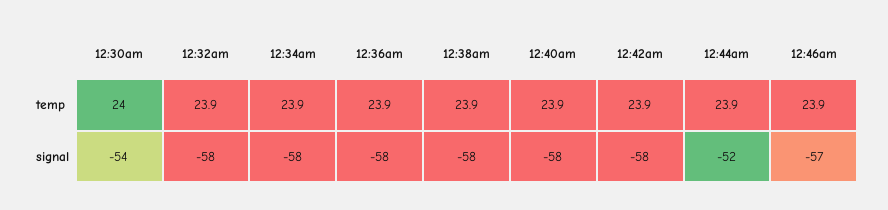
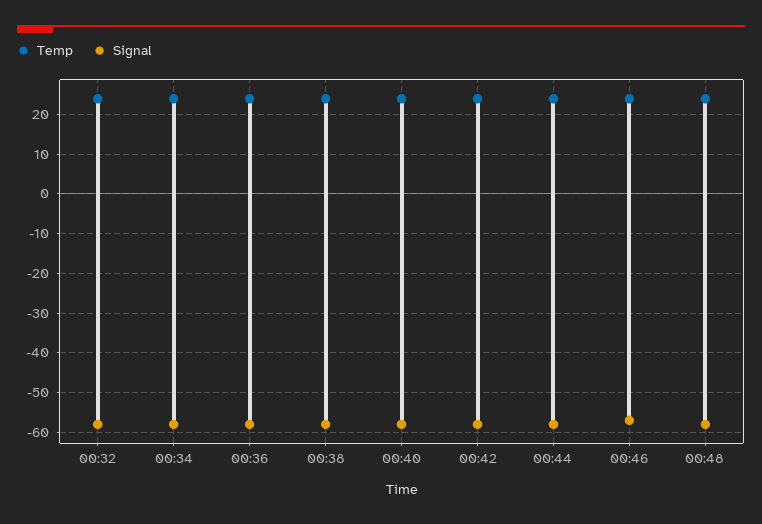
temp, 12:30am: 24 -> none
signal, 12:30am: -54 -> none
signal, 12:44am: -52 -> -58
temp, 00:48: none -> 24
signal, 00:48: none -> -58

